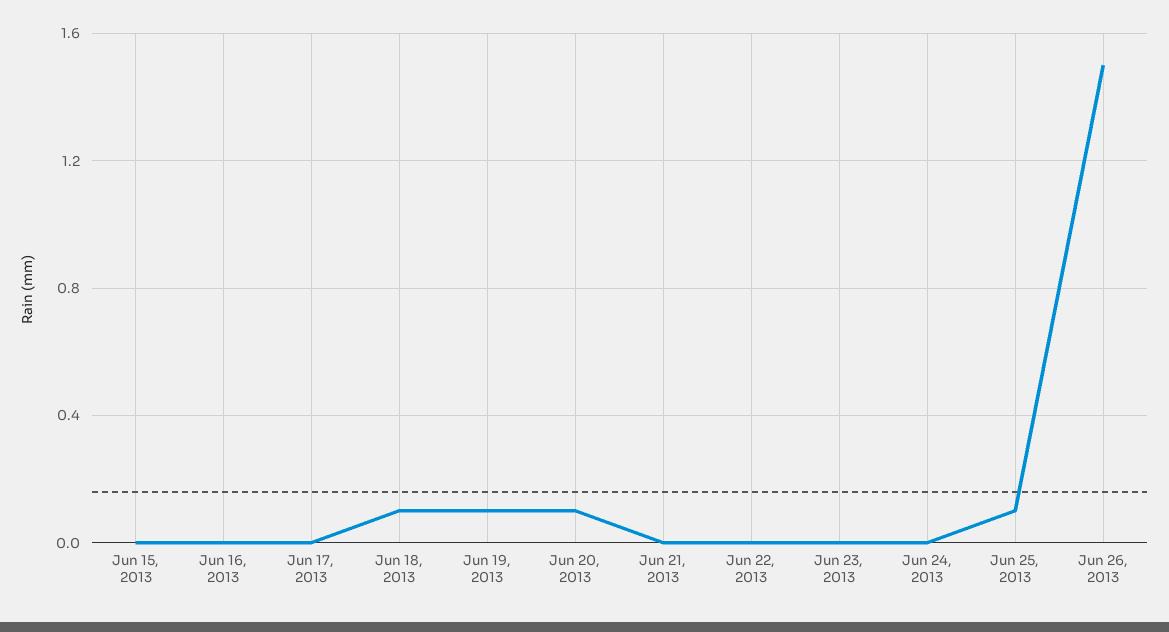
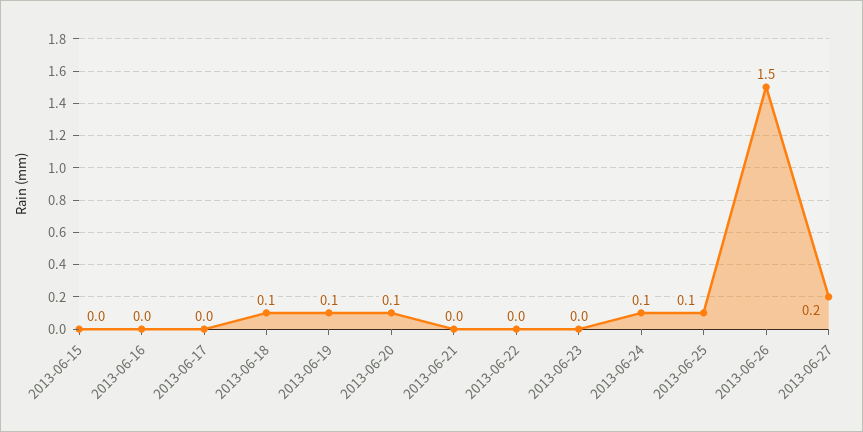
Jun 24, 2013: 0 -> 0.1
2013-06-27: none -> 0.2

